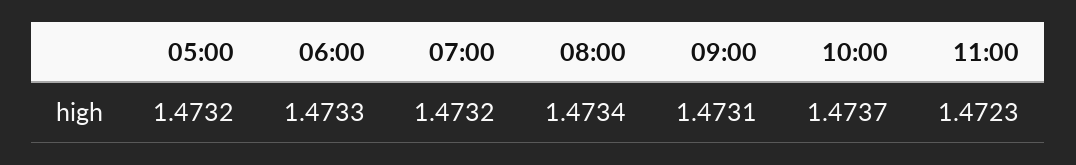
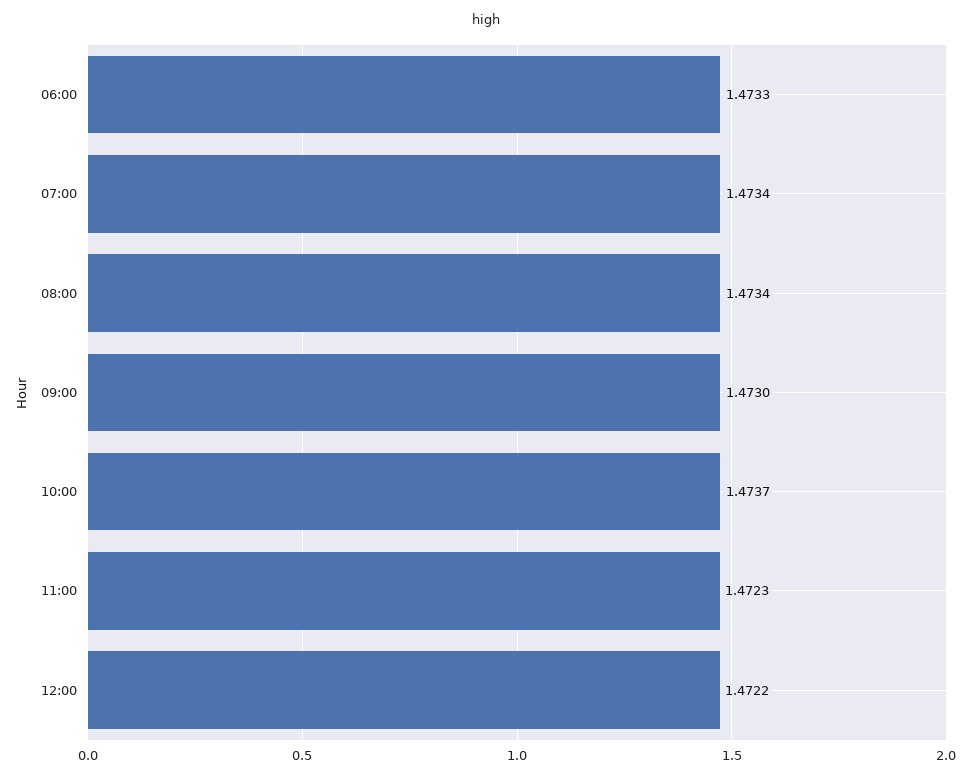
05:00: 1.4732 -> none
07:00: 1.4732 -> 1.4734
09:00: 1.4731 -> 1.473
12:00: none -> 1.4722

